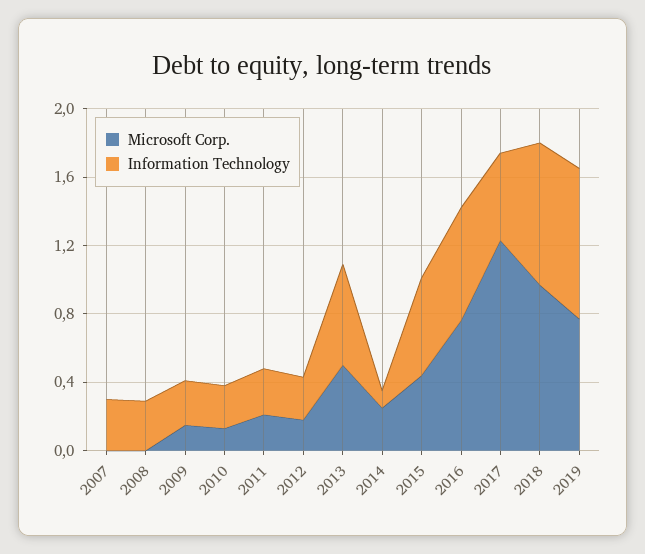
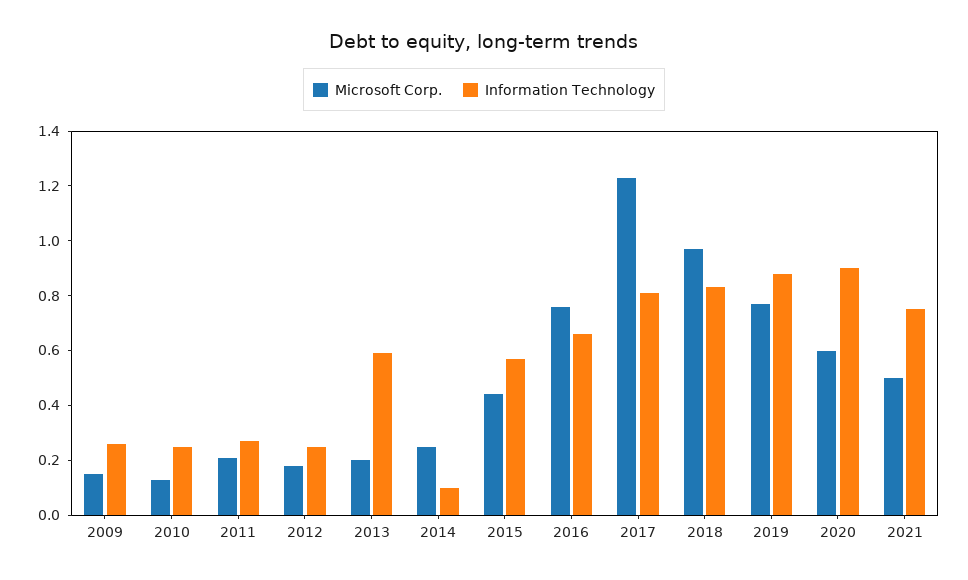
Microsoft Corp., 2007: 0 -> none
Information Technology, 2007: 0.3 -> none
Microsoft Corp., 2008: 0 -> none
Information Technology, 2008: 0.3 -> none
Microsoft Corp., 2013: 0.5 -> 0.2
Information Technology, 2017: 0.5 -> 0.8
Microsoft Corp., 2020: none -> 0.6
Information Technology, 2020: none -> 0.9
Microsoft Corp., 2021: none -> 0.5
Information Technology, 2021: none -> 0.75

